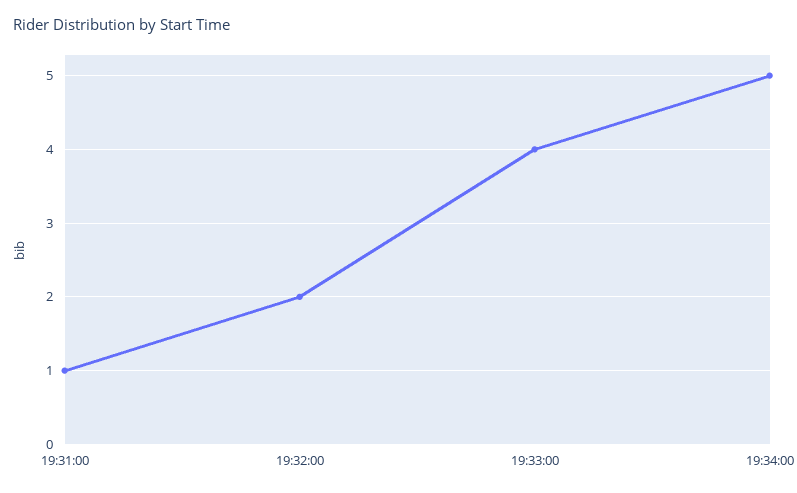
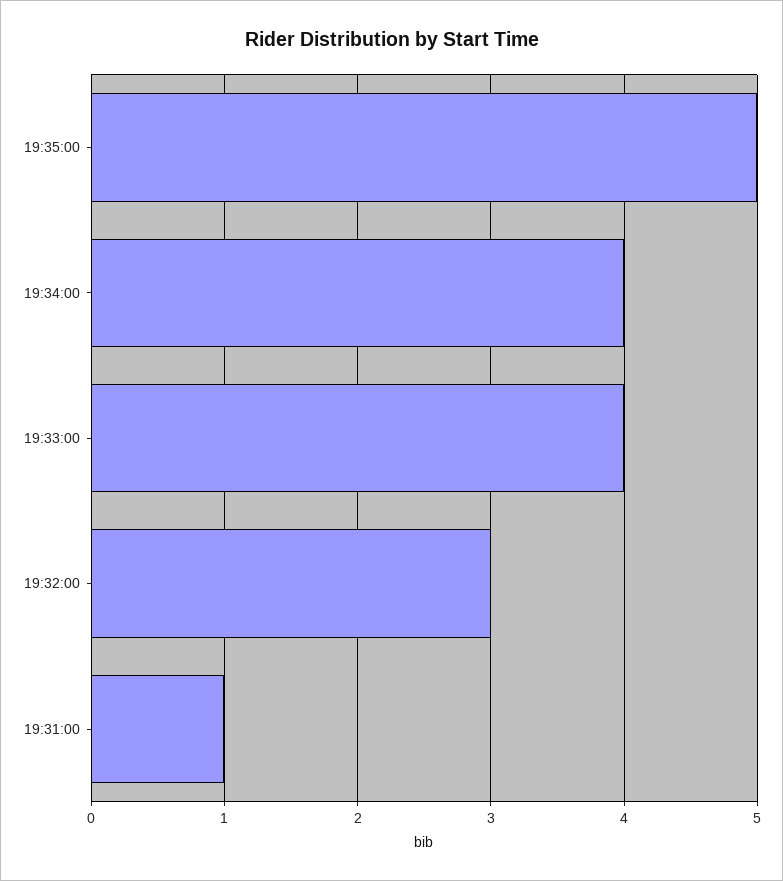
19:32:00: 2 -> 3
19:34:00: 5 -> 4
19:35:00: none -> 5

